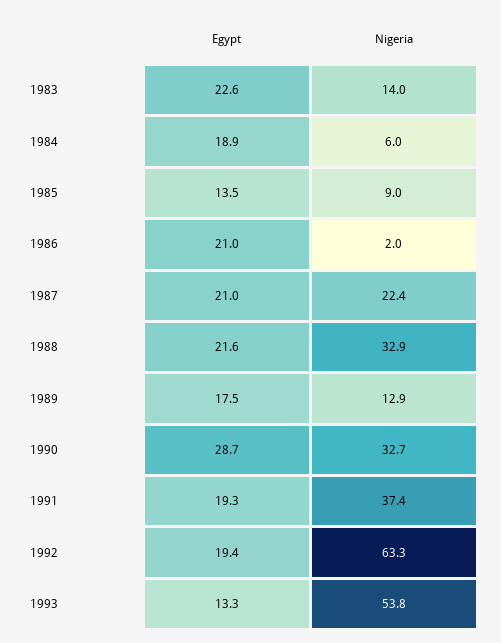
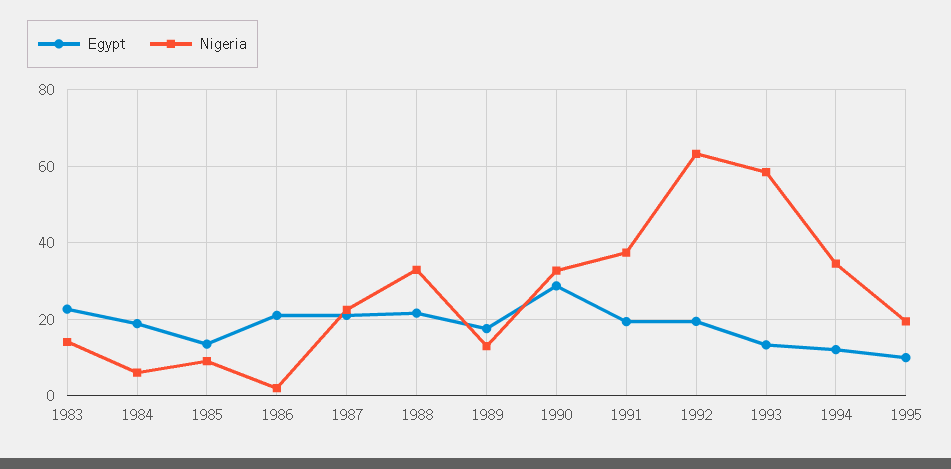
Nigeria, 1993: 53.8 -> 58
Egypt, 1994: none -> 12
Nigeria, 1994: none -> 34
Egypt, 1995: none -> 10
Nigeria, 1995: none -> 20

